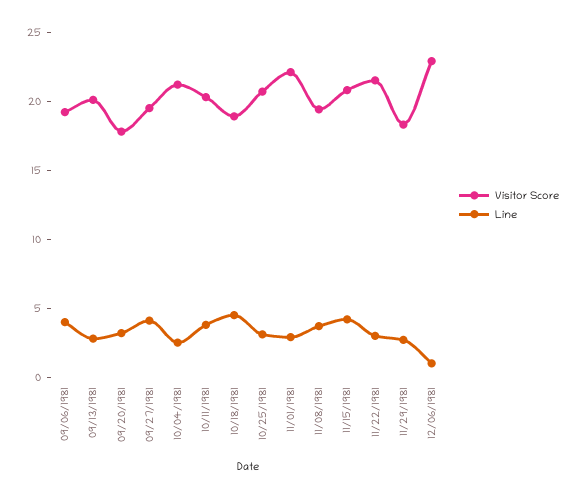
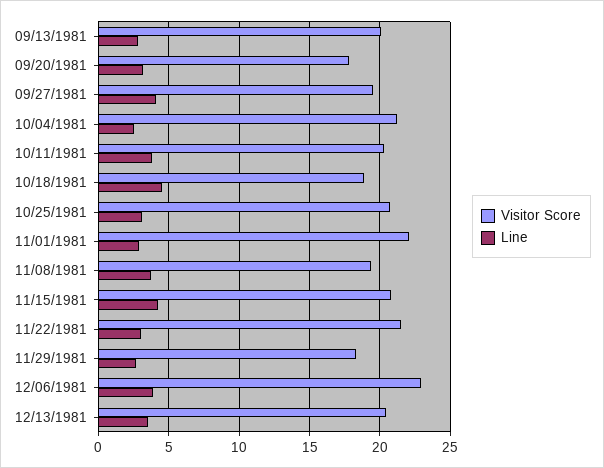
Visitor Score, 09/06/1981: 19 -> none
Line, 09/06/1981: 4 -> none
Line, 12/06/1981: 1 -> 4
Visitor Score, 12/13/1981: none -> 20.5
Line, 12/13/1981: none -> 3.5

